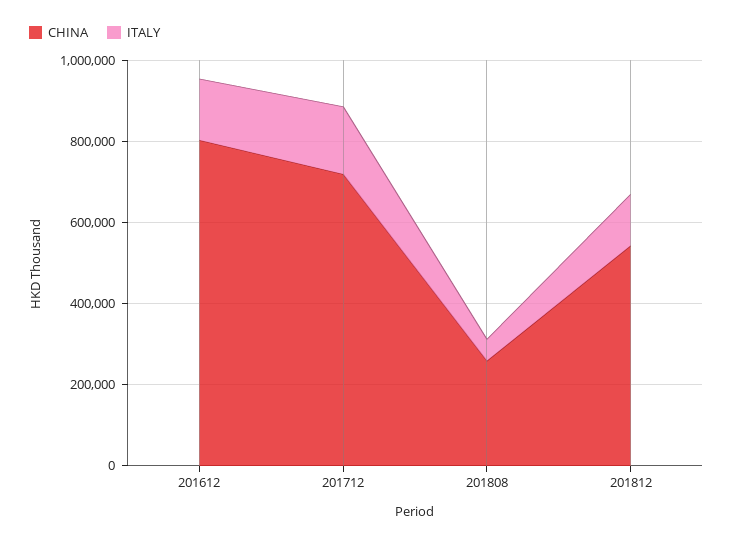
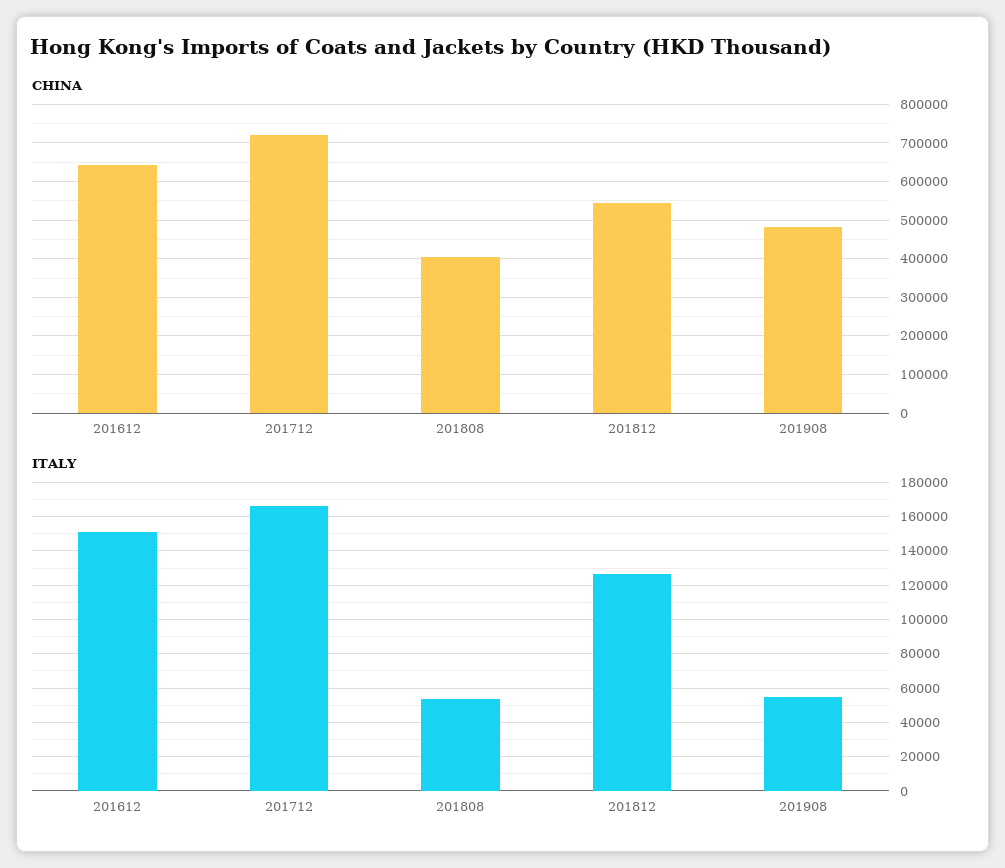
CHINA, 201612: 800000 -> 640000
CHINA, 201808: 250000 -> 400000
CHINA, 201908: none -> 480000
ITALY, 201908: none -> 55000

